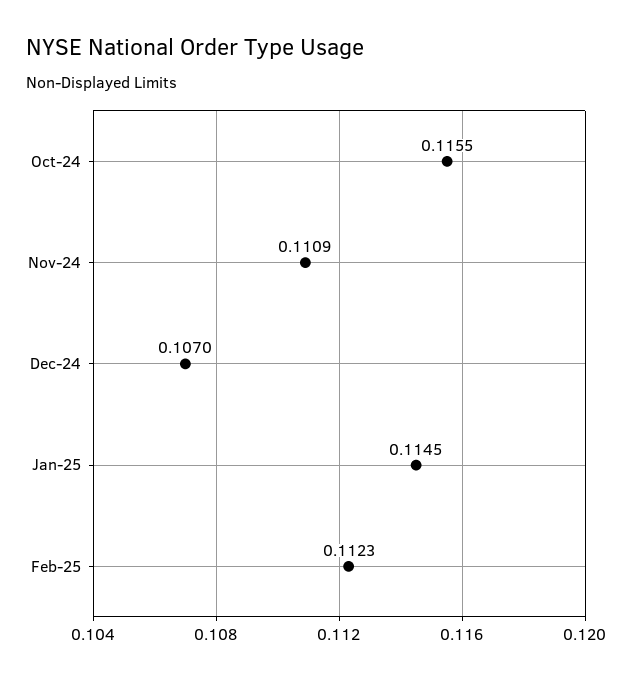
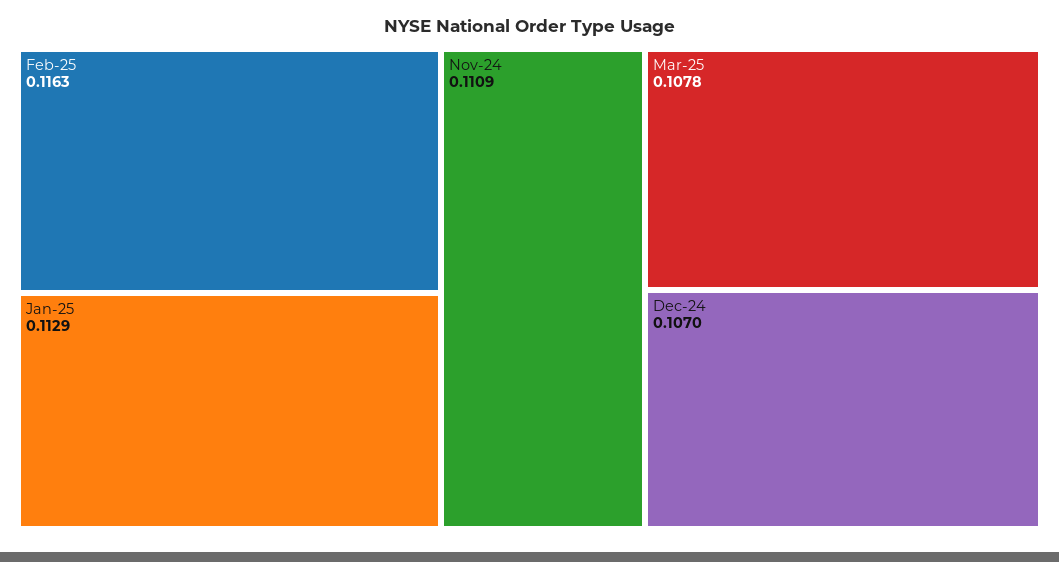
Oct-24: 0.1155 -> none
Jan-25: 0.1145 -> 0.1129
Feb-25: 0.1123 -> 0.1163
Mar-25: none -> 0.1078

